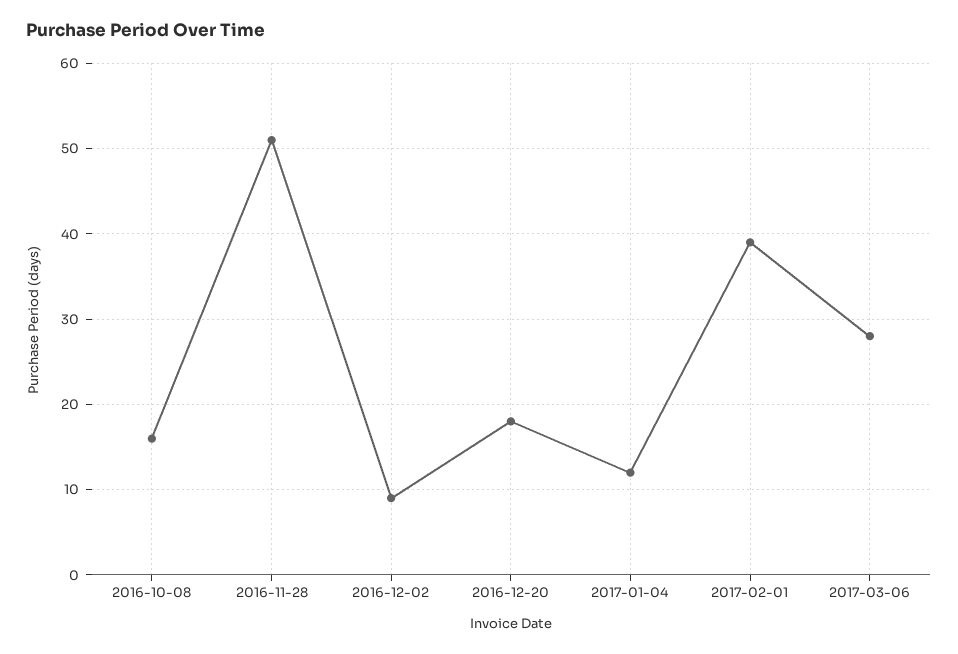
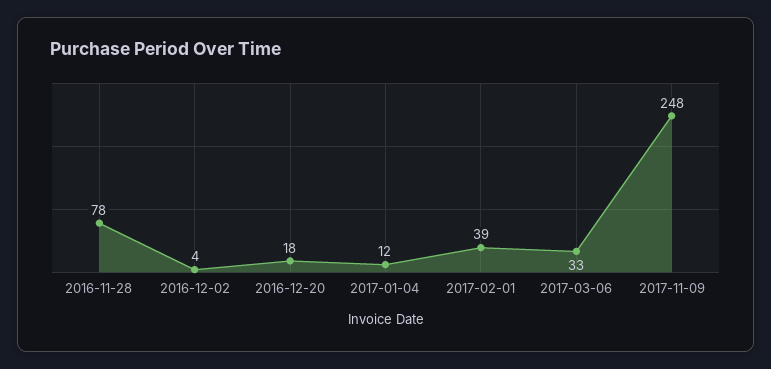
2016-10-08: 16 -> none
2016-11-28: 51 -> 78
2016-12-02: 9 -> 4
2017-03-06: 28 -> 33
2017-11-09: none -> 248

